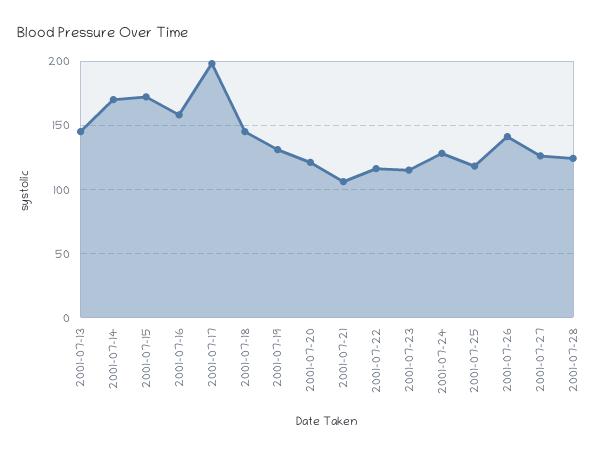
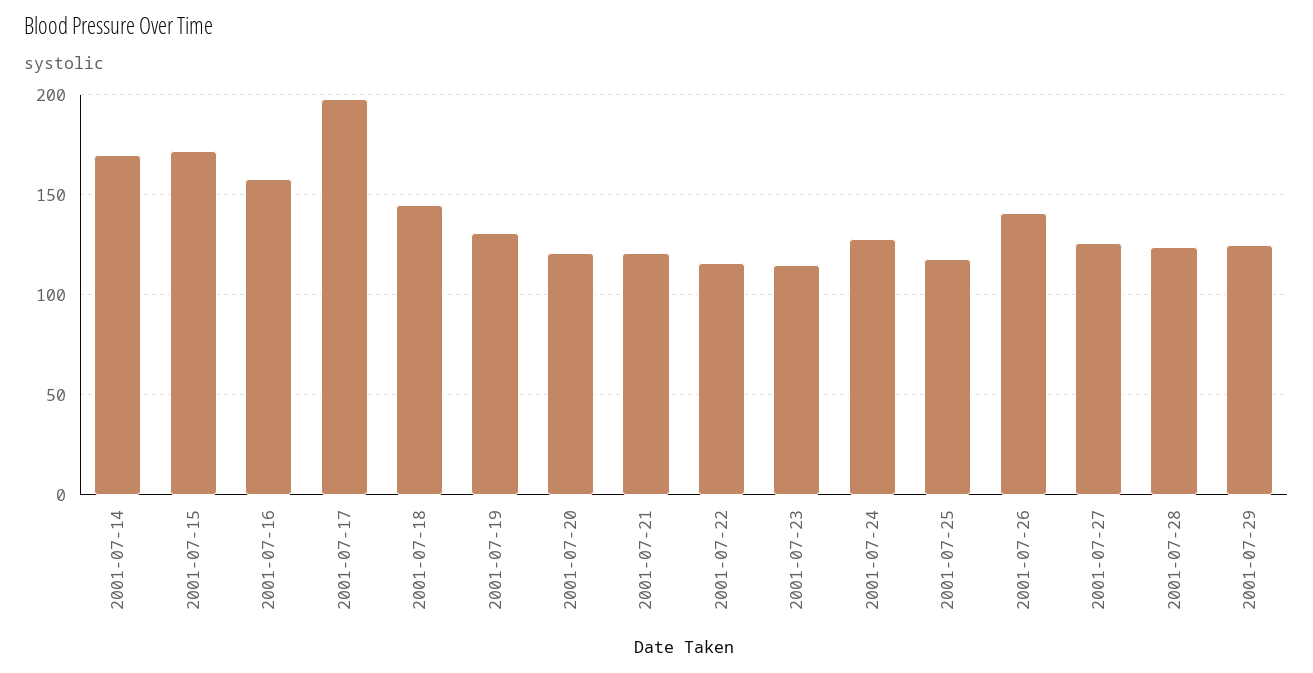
2001-07-13: 145 -> none
2001-07-21: 105 -> 120
2001-07-29: none -> 125

